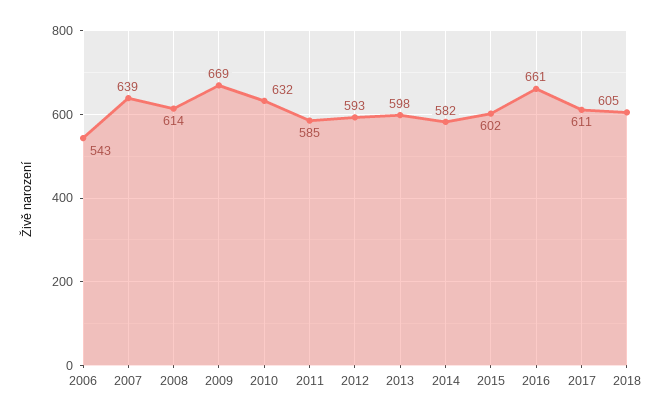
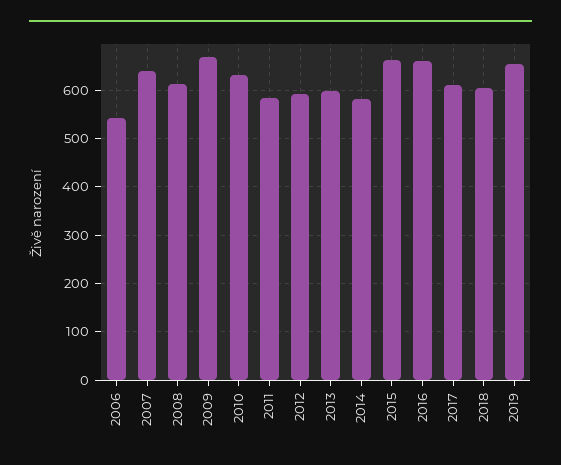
2015: 602 -> 660
2019: none -> 660

